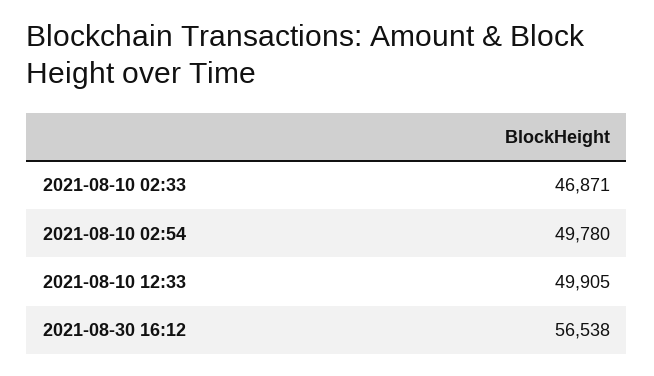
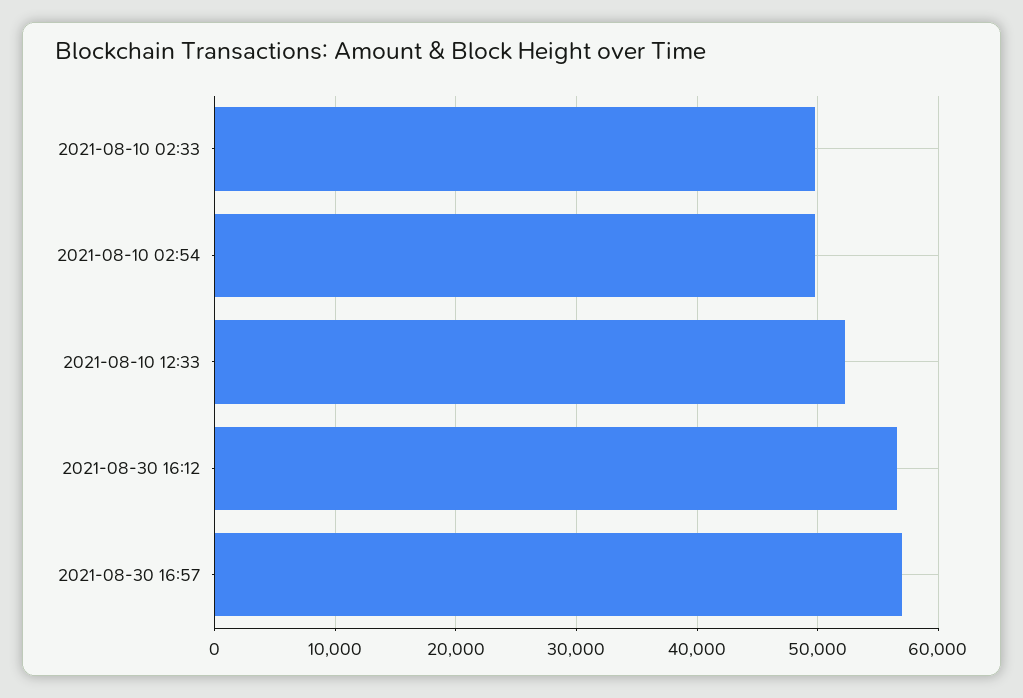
2021-08-10 02:33: 46871 -> 50000
2021-08-10 12:33: 49905 -> 52000
2021-08-30 16:57: none -> 57000

